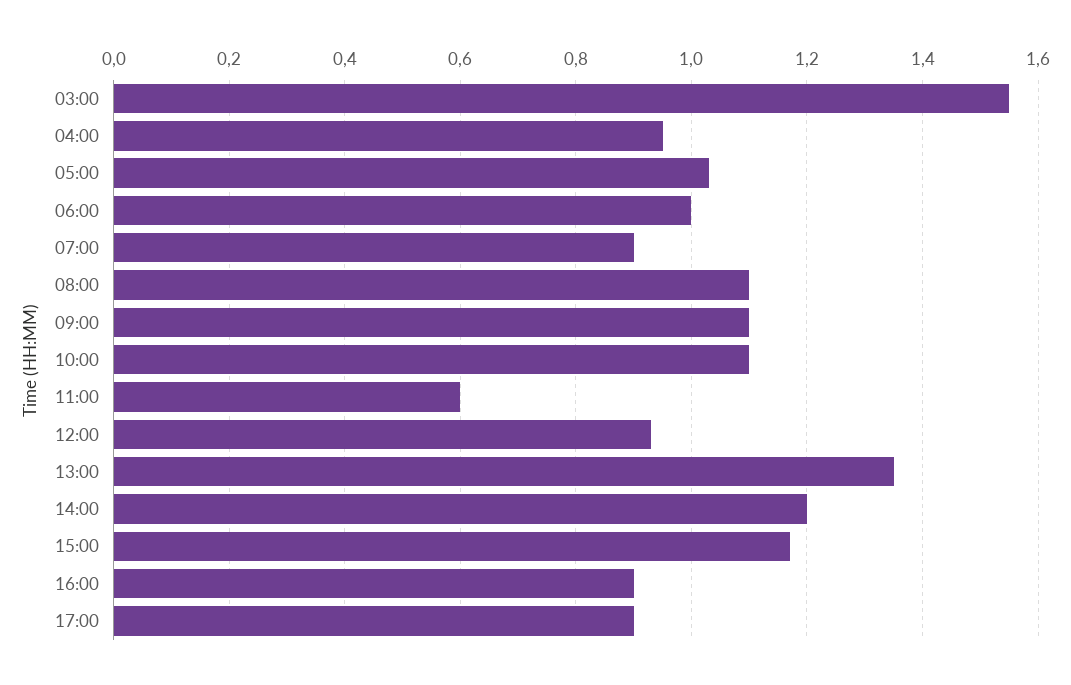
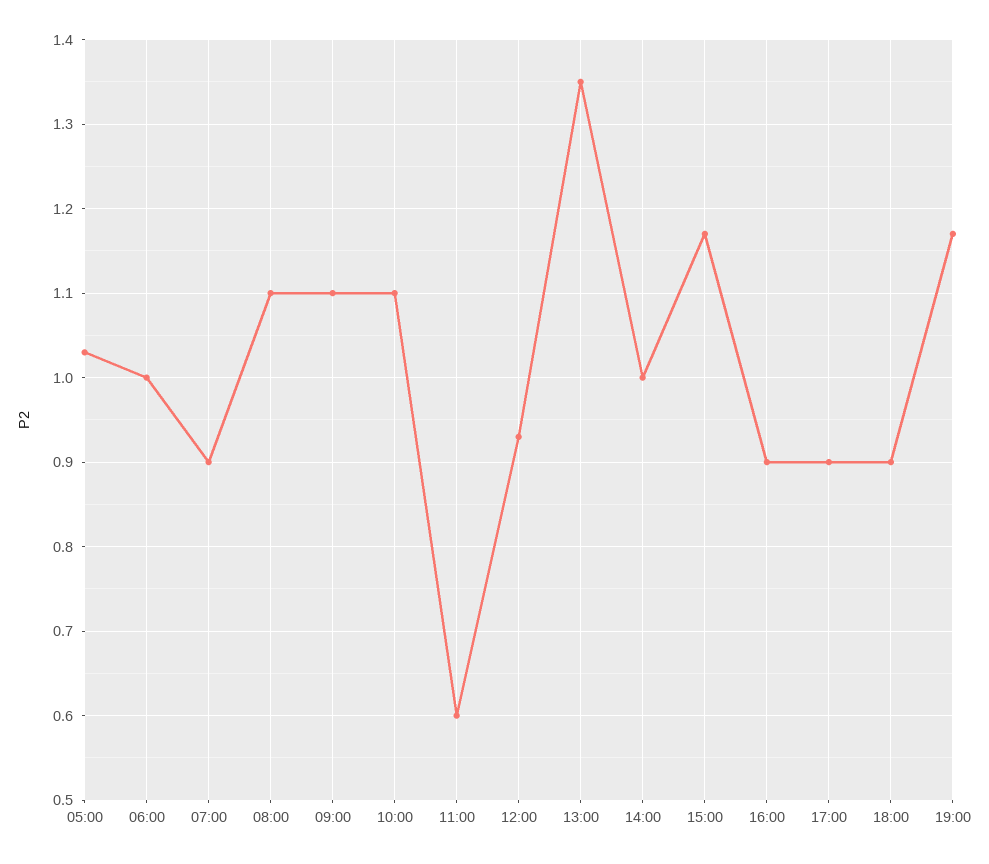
03:00: 1.55 -> none
04:00: 0.95 -> none
14:00: 1.2 -> 1
18:00: none -> 0.9
19:00: none -> 1.17

